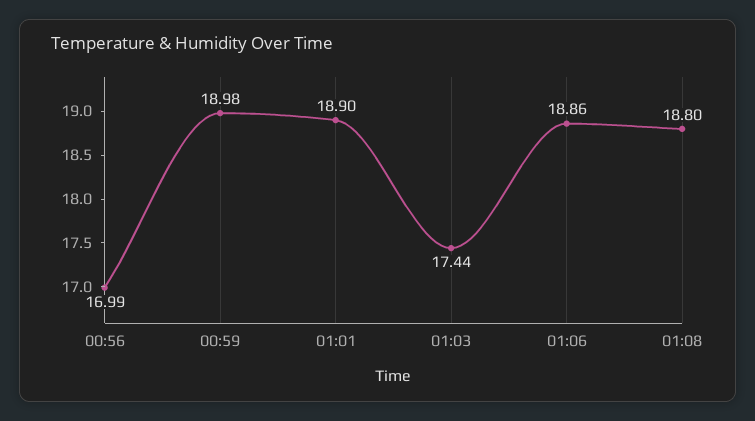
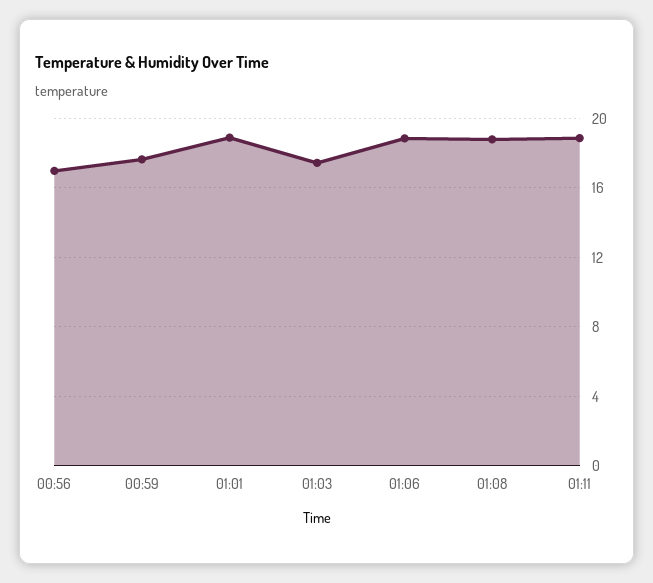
00:59: 18.98 -> 17.5
01:11: none -> 19

